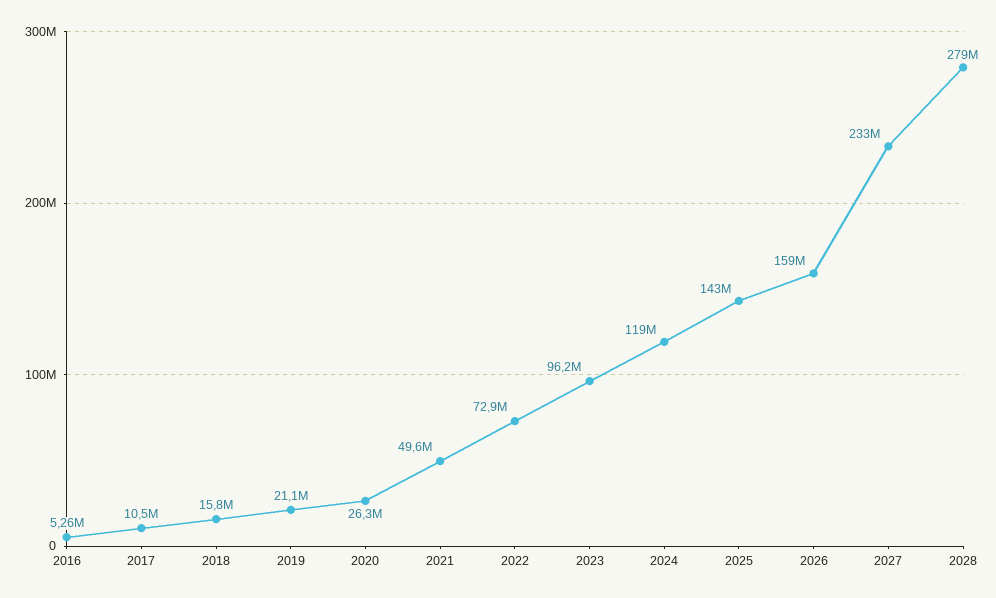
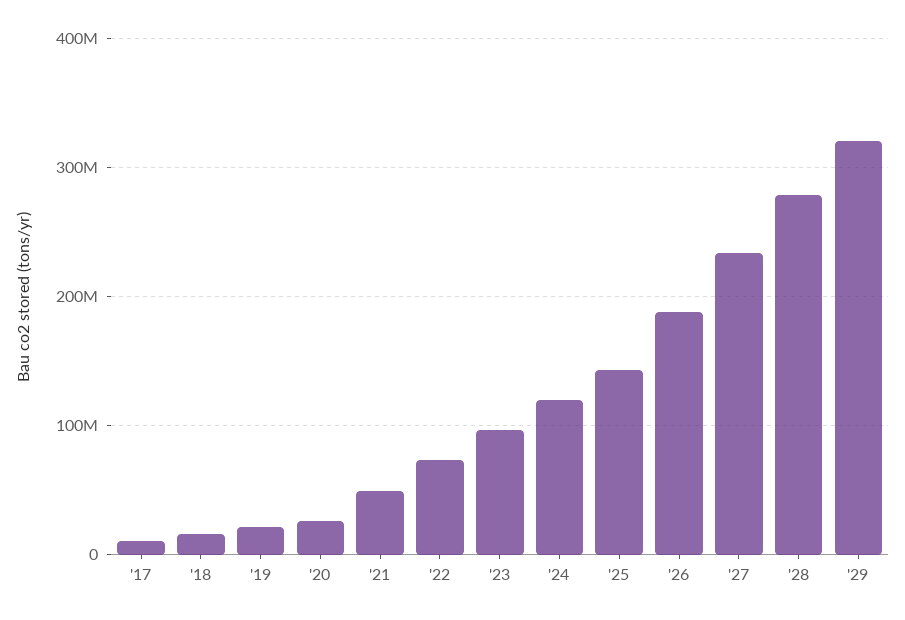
2016: 5260000 -> none
2026: 159000000 -> 190000000
'29: none -> 320000000

